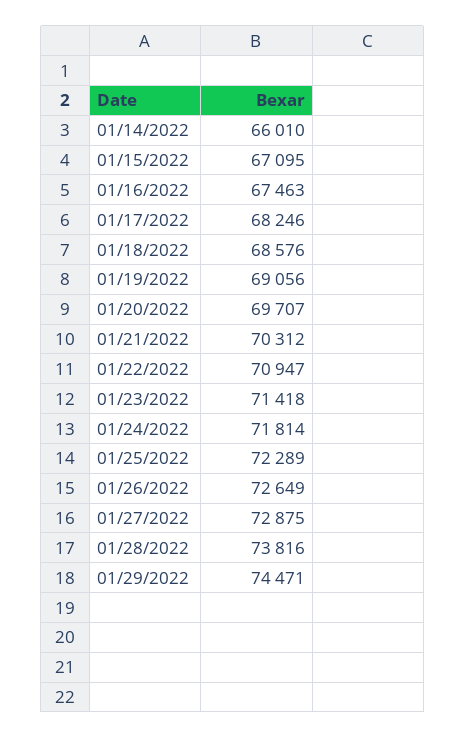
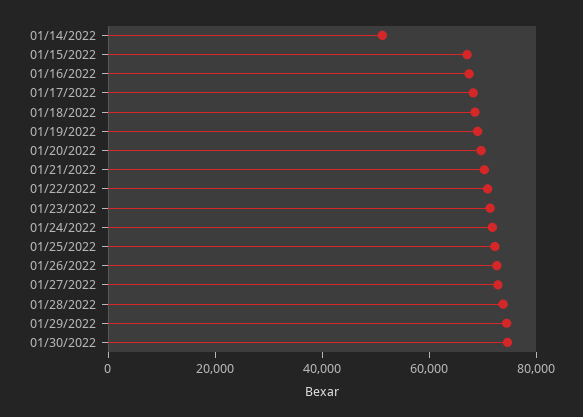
01/14/2022: 66010 -> 50000
01/30/2022: none -> 75000

